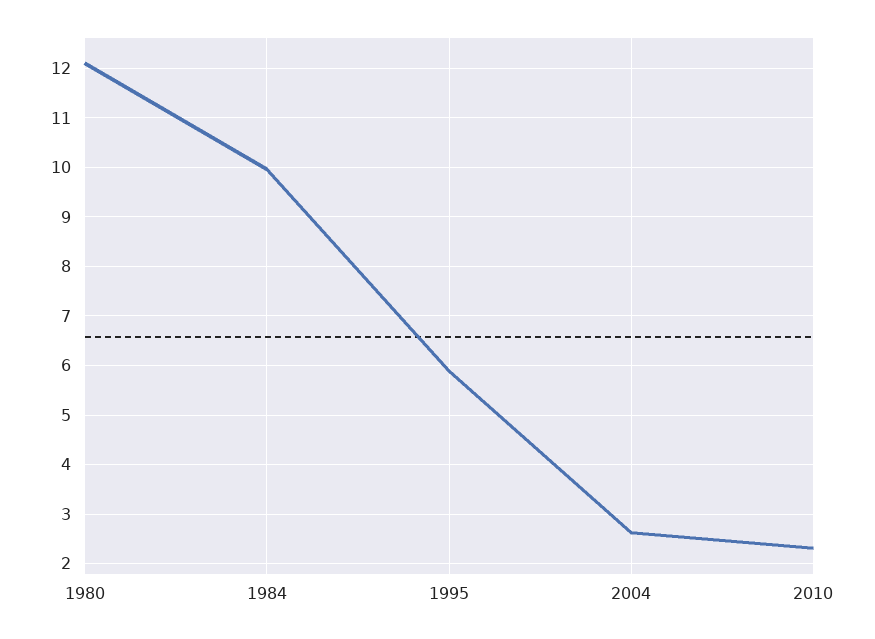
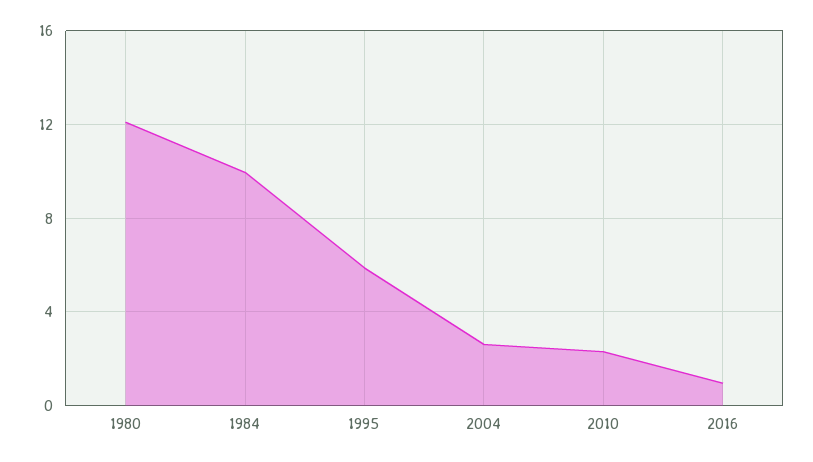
2016: none -> 1

